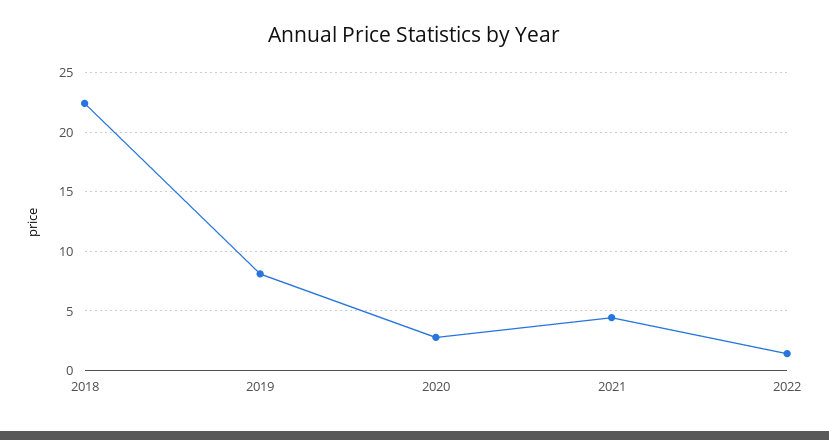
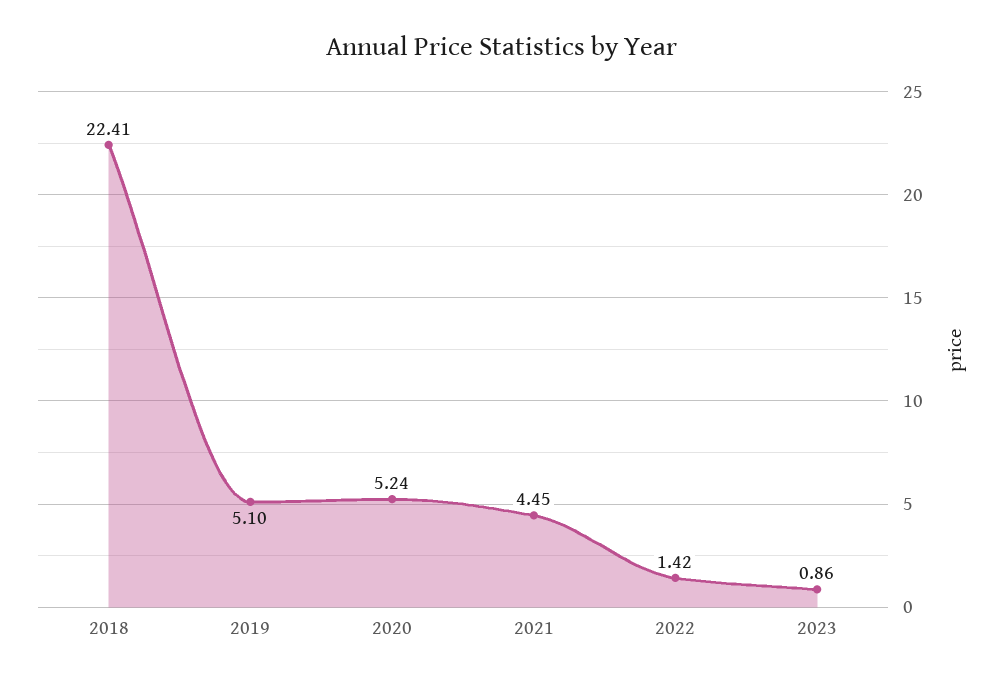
2019: 8 -> 5.1
2020: 3 -> 5.24
2023: none -> 0.86

